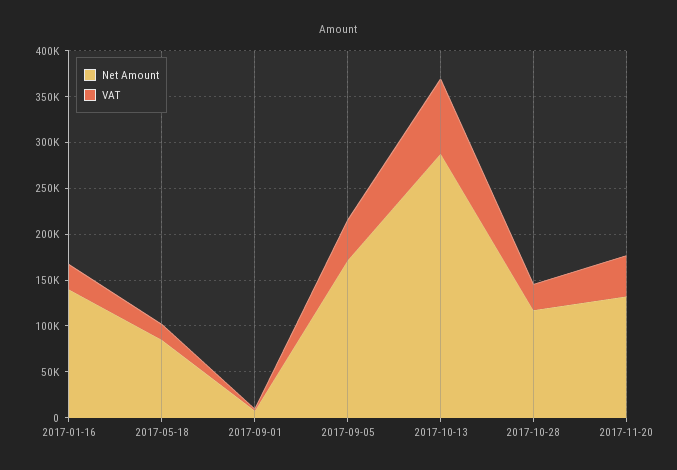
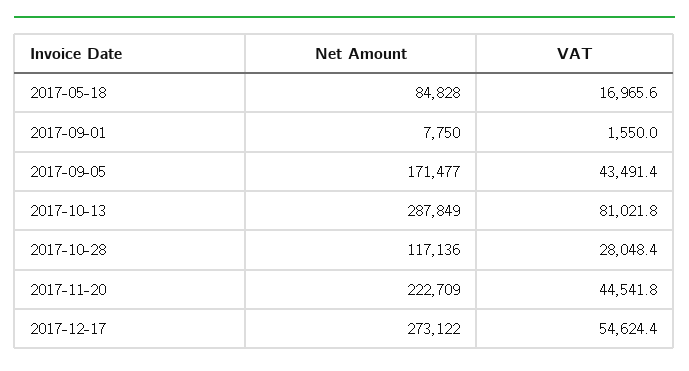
Net Amount, 2017-01-16: 140000 -> none
VAT, 2017-01-16: 30000 -> none
Net Amount, 2017-11-20: 130000 -> 222709
Net Amount, 2017-12-17: none -> 273122
VAT, 2017-12-17: none -> 54624.4

